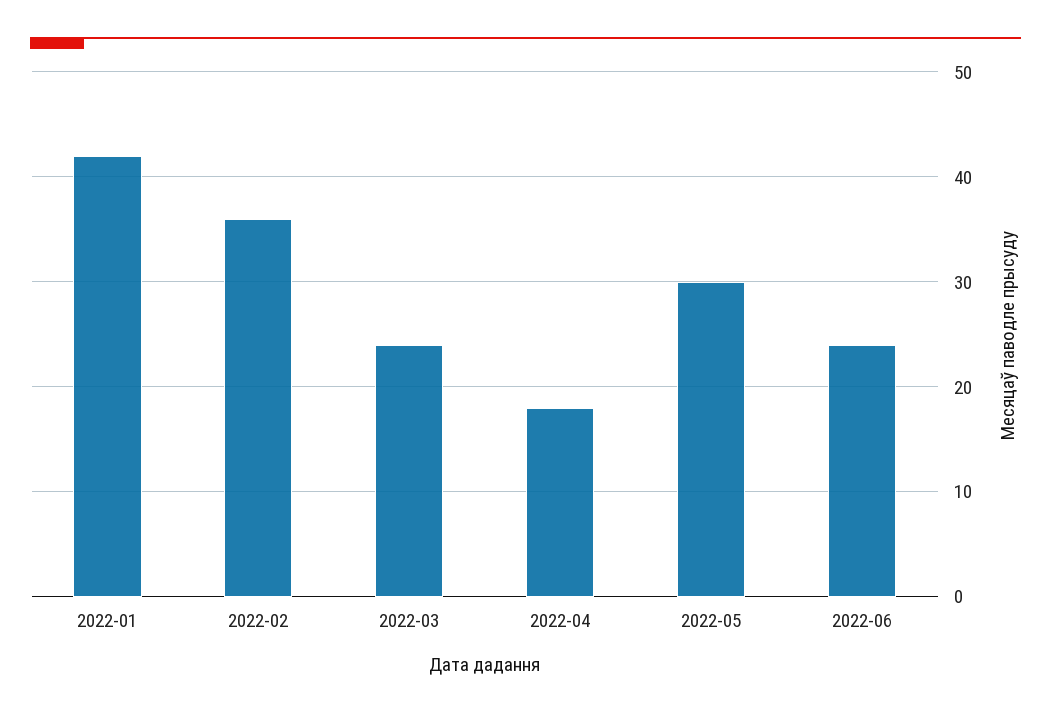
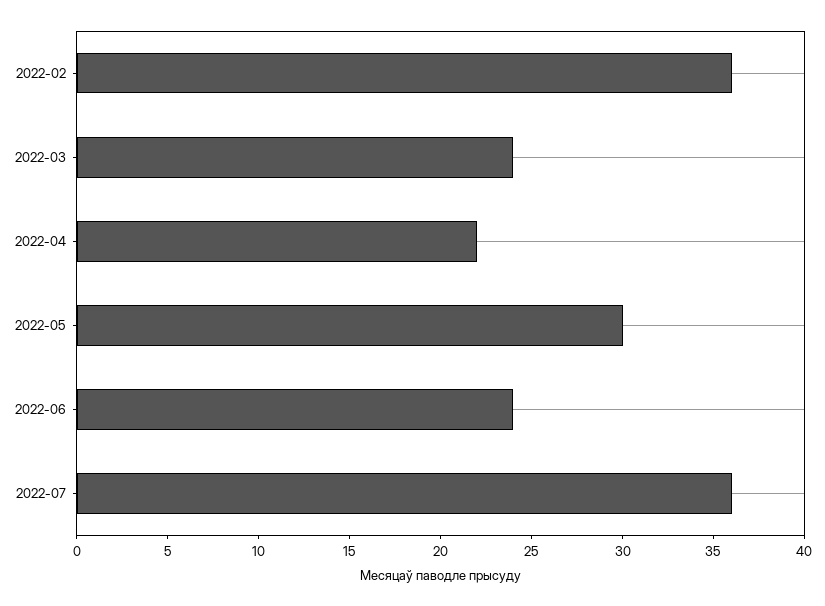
2022-01: 42 -> none
2022-04: 18 -> 22
2022-07: none -> 36

